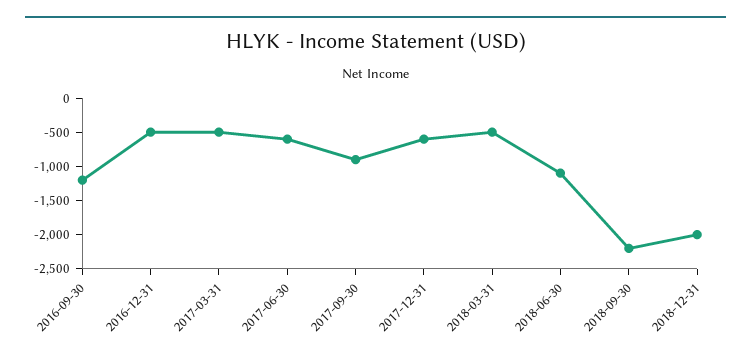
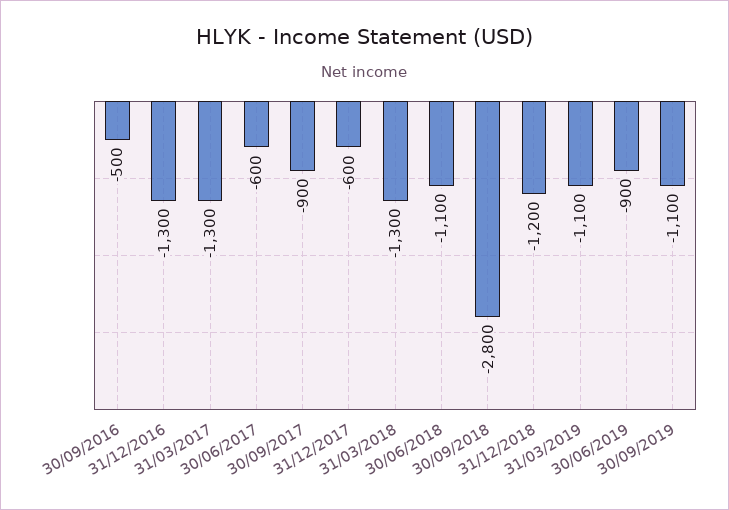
2016-09-30: -1250 -> -500
2016-12-31: -500 -> -1300
2017-03-31: -500 -> -1300
2018-03-31: -500 -> -1300
2018-09-30: -2250 -> -2800
2018-12-31: -2000 -> -1200
31/03/2019: none -> -1100
30/06/2019: none -> -900
30/09/2019: none -> -1100

